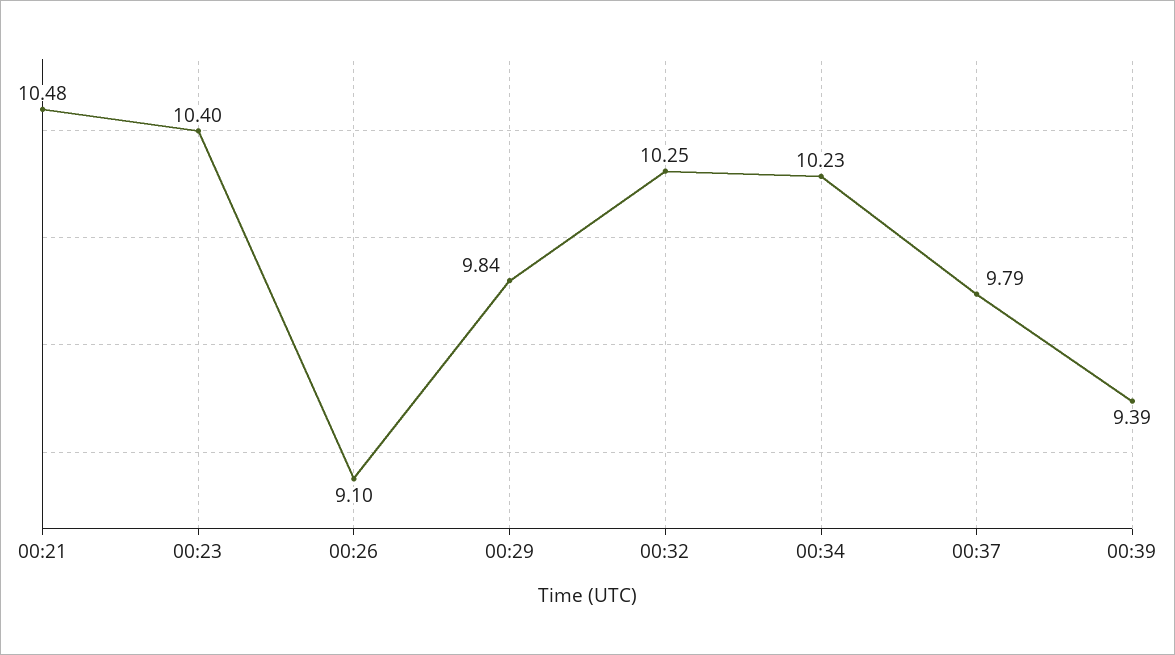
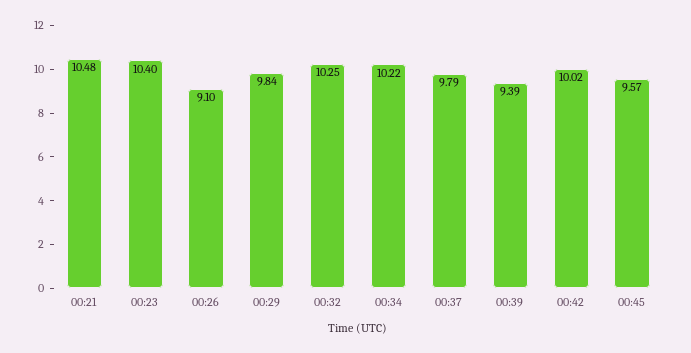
00:34: 10.23 -> 10.22
00:42: none -> 10.02
00:45: none -> 9.57

